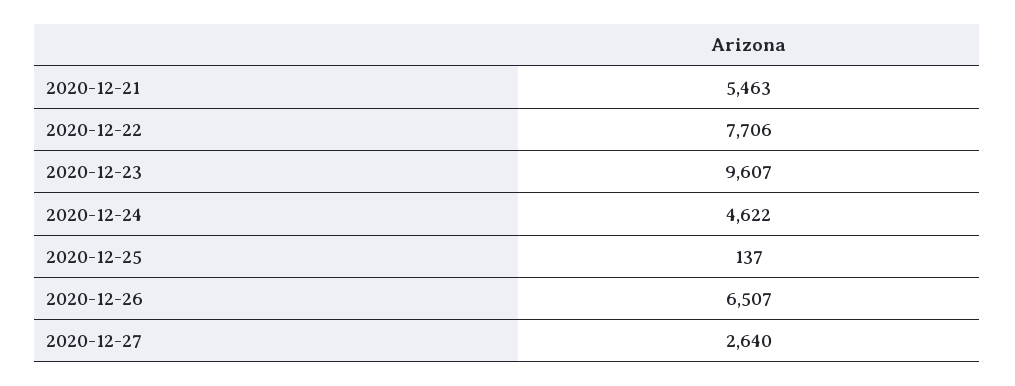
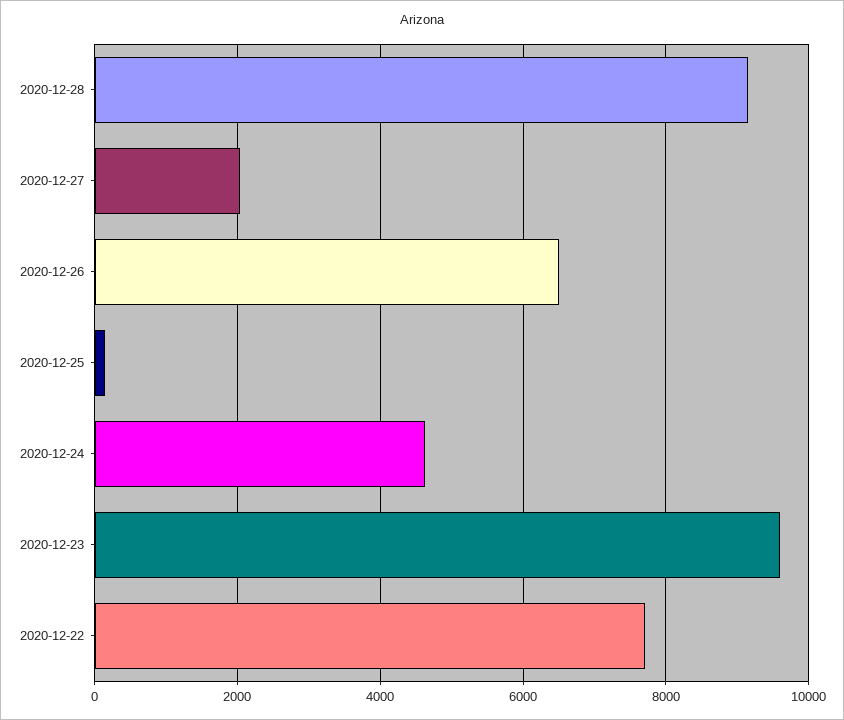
2020-12-21: 5463 -> none
2020-12-27: 2640 -> 2000
2020-12-28: none -> 9200

